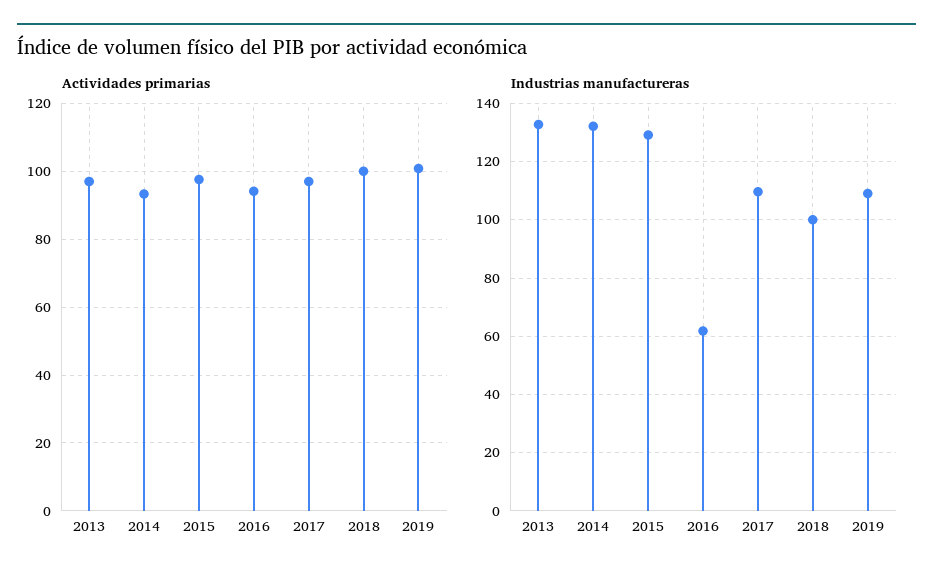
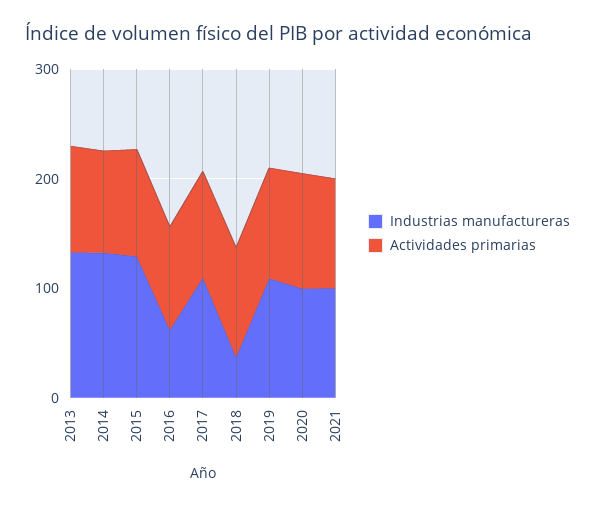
Industrias manufactureras, 2018: 100 -> 40
Industrias manufactureras, 2020: none -> 100
Actividades primarias, 2020: none -> 100
Industrias manufactureras, 2021: none -> 100
Actividades primarias, 2021: none -> 100

